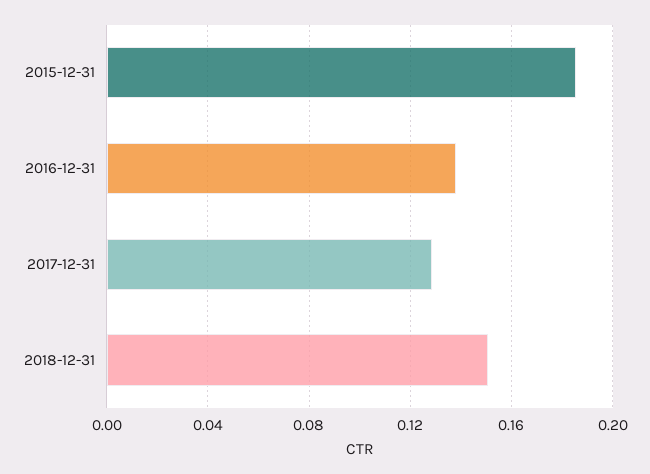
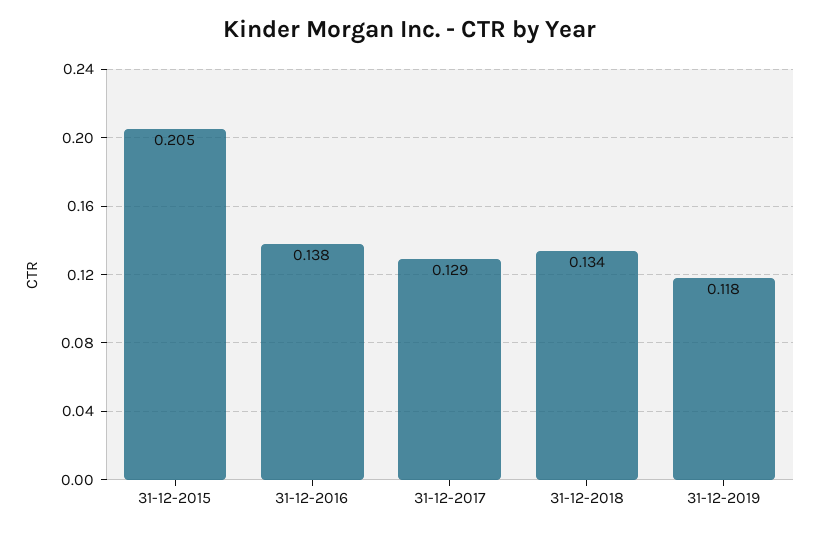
2015-12-31: 0.185 -> 0.205
2018-12-31: 0.15 -> 0.134
31-12-2019: none -> 0.118

